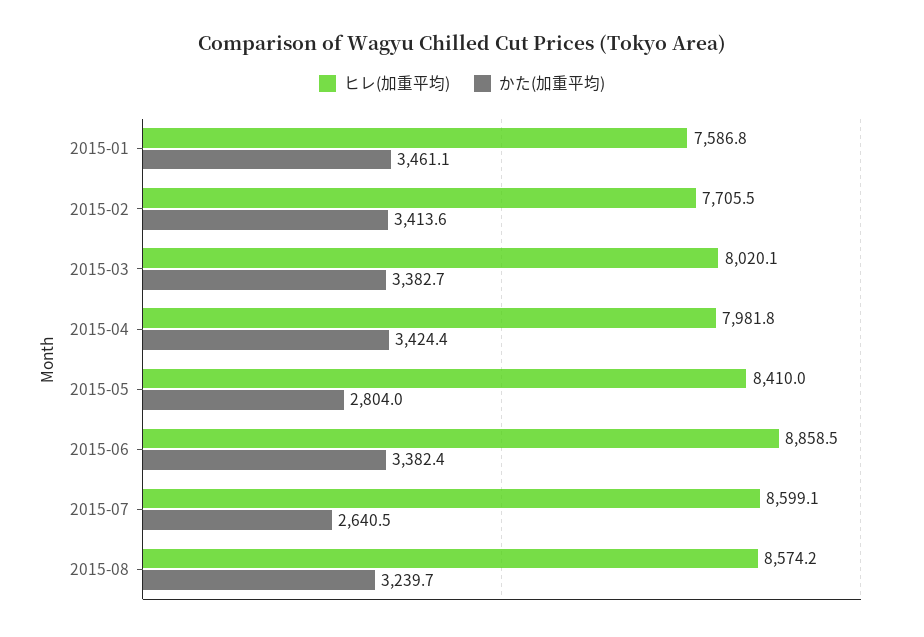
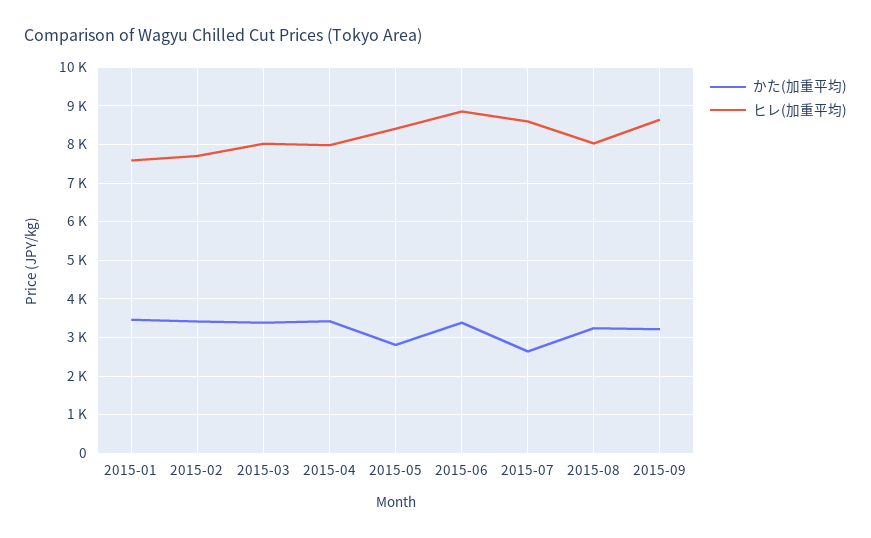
ヒレ(加重平均), 2015-08: 8574.2 -> 8000
かた(加重平均), 2015-09: none -> 3200
ヒレ(加重平均), 2015-09: none -> 8600

